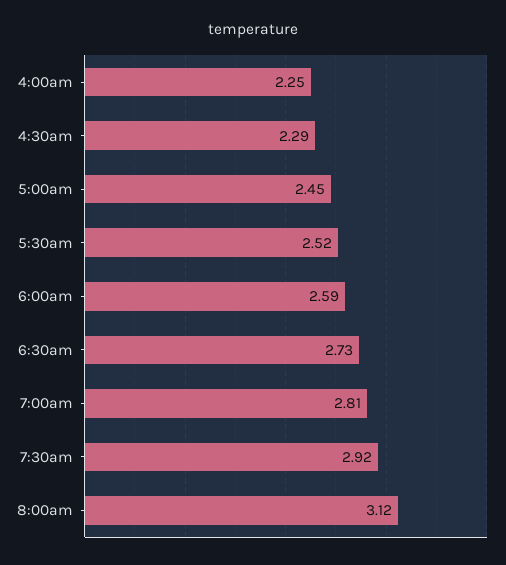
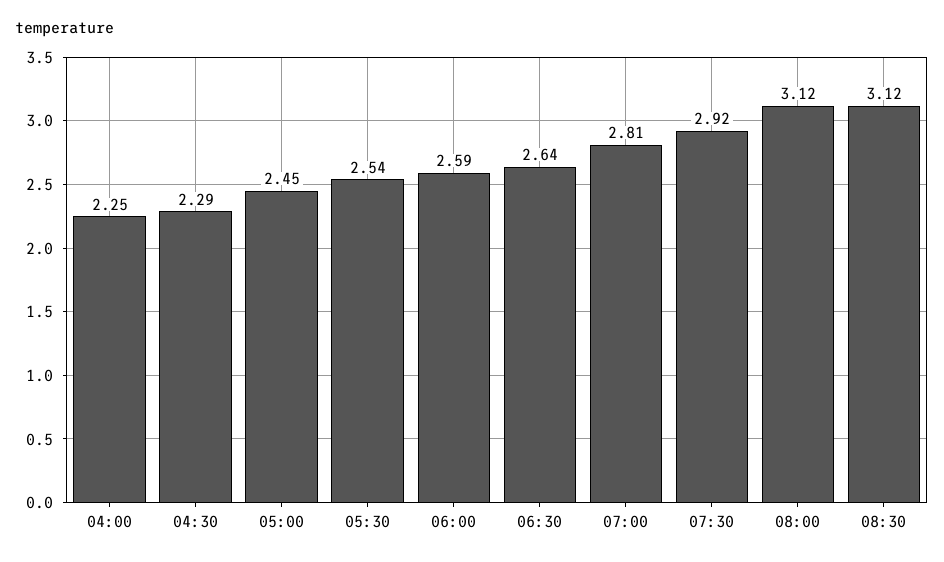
5:30am: 2.52 -> 2.54
6:30am: 2.73 -> 2.64
08:30: none -> 3.12

